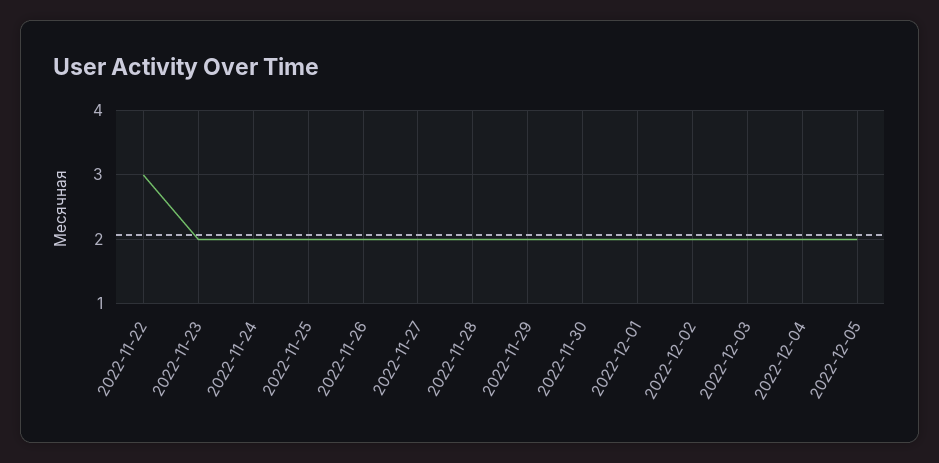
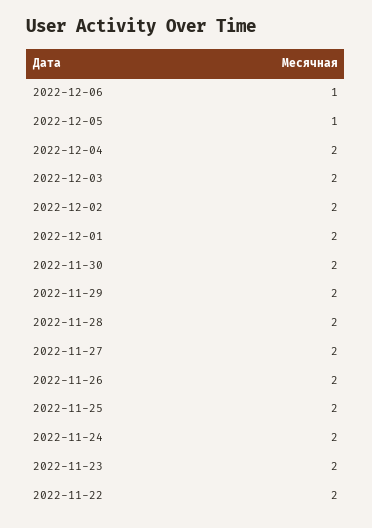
2022-11-22: 3 -> 2
2022-12-05: 2 -> 1
2022-12-06: none -> 1

